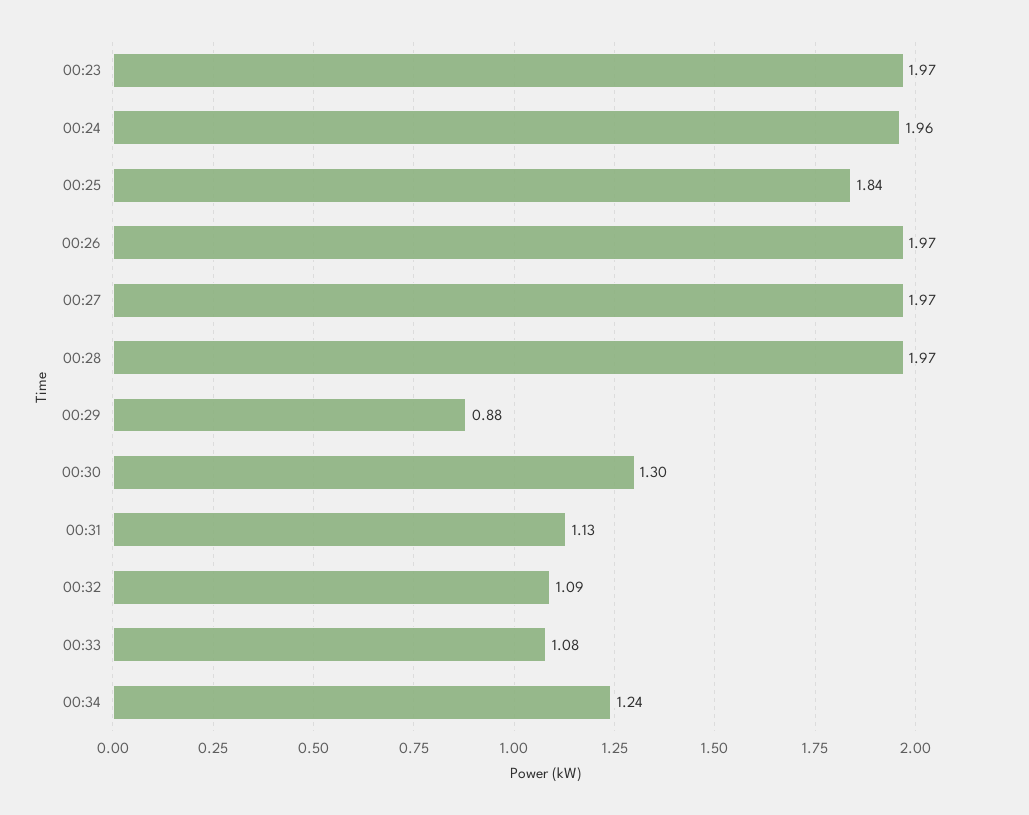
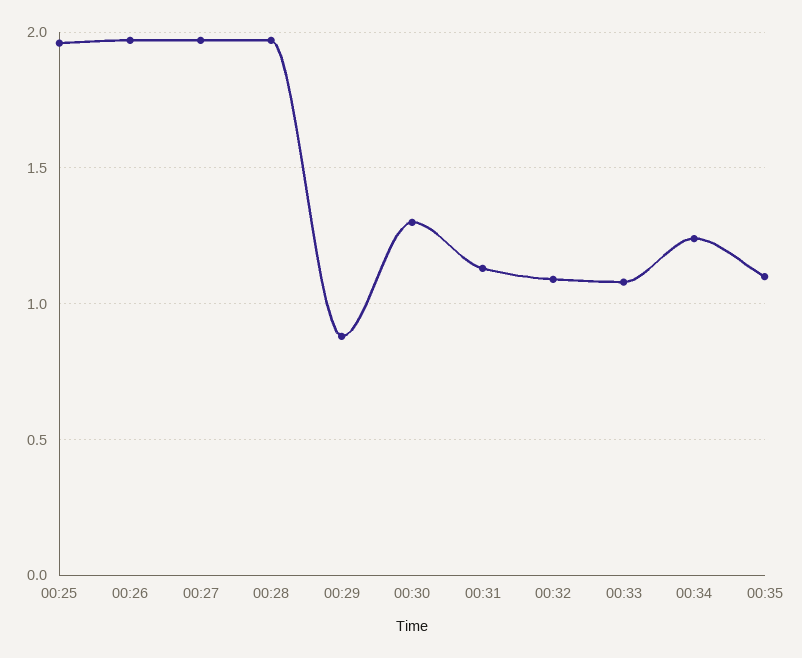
00:23: 1.97 -> none
00:24: 1.96 -> none
00:25: 1.84 -> 1.95
00:35: none -> 1.1

